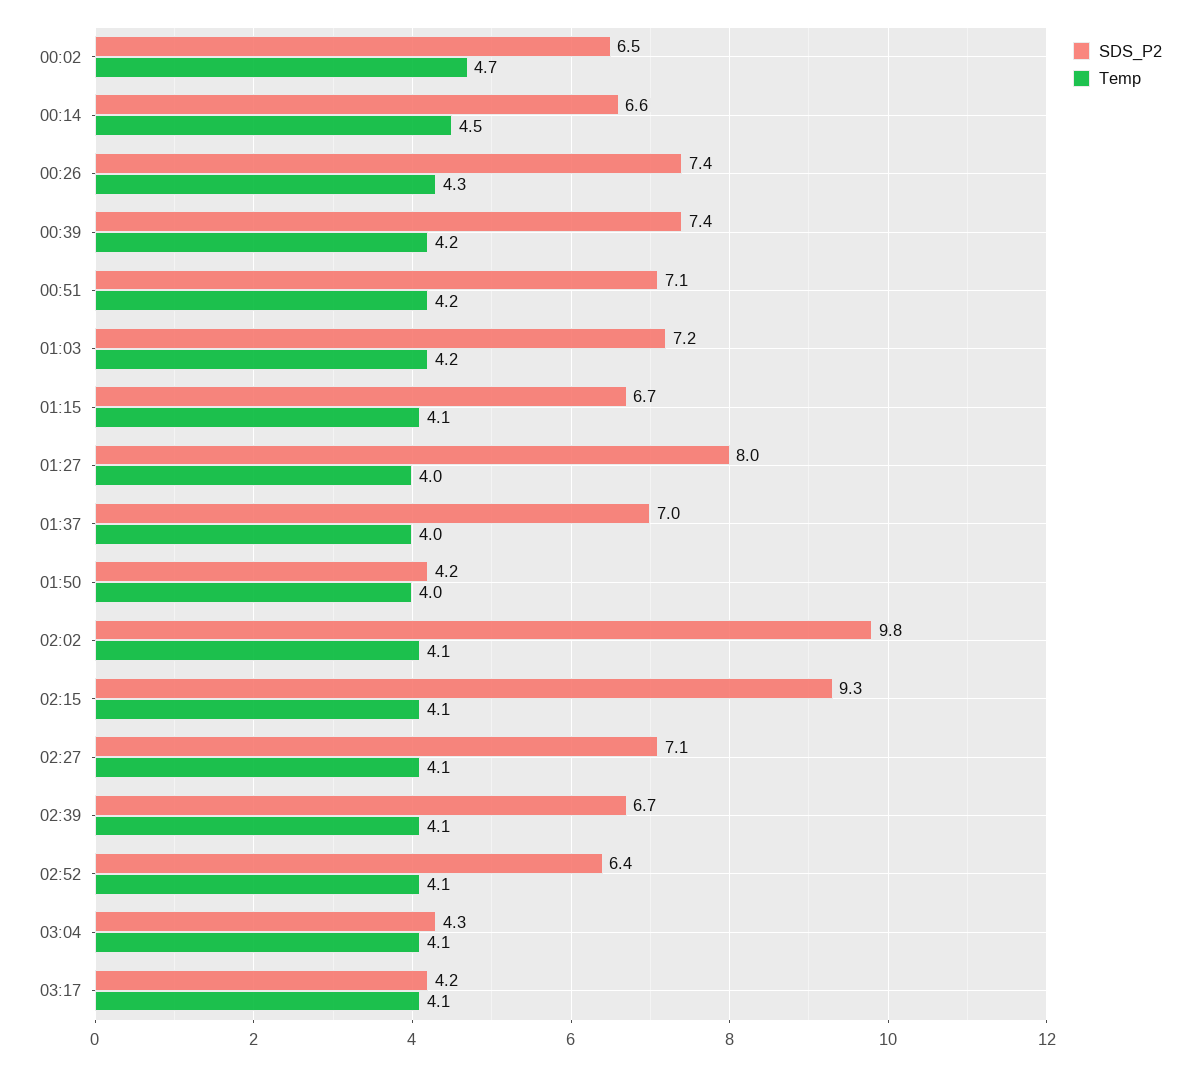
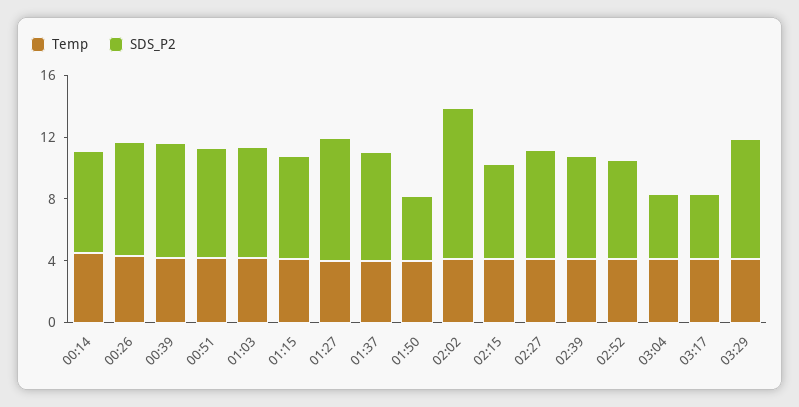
SDS_P2, 00:02: 6.5 -> none
Temp, 00:02: 4.7 -> none
SDS_P2, 02:15: 9.3 -> 6
Temp, 03:29: none -> 4
SDS_P2, 03:29: none -> 8

